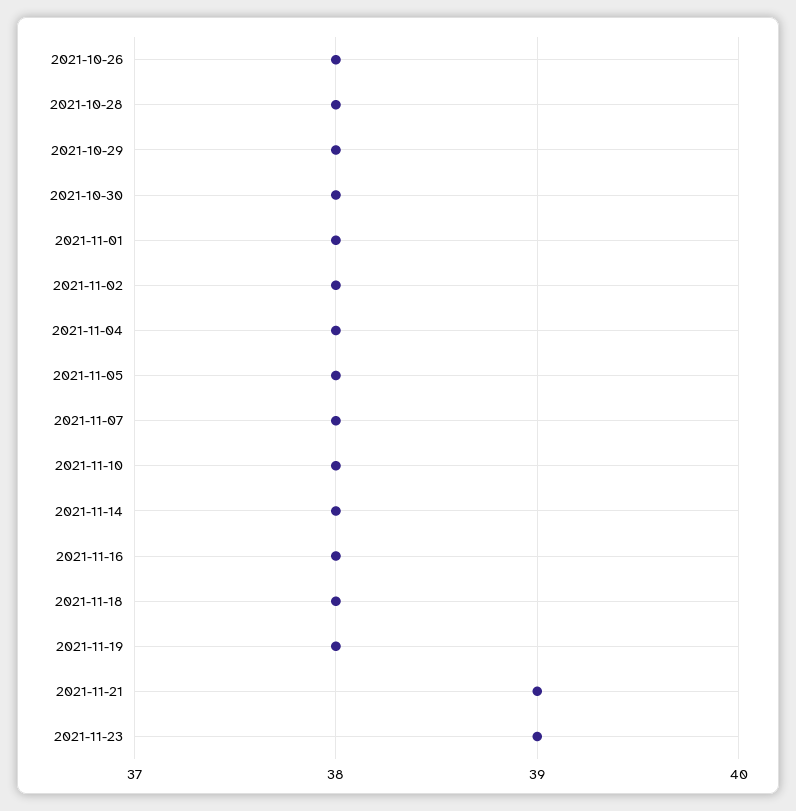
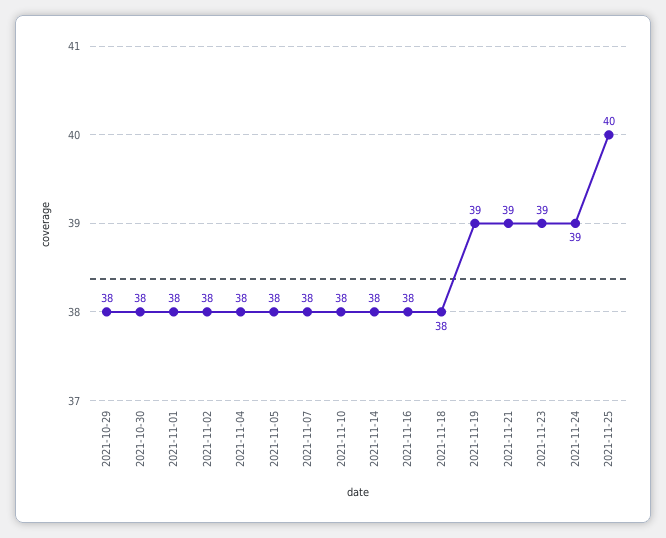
2021-10-26: 38 -> none
2021-10-28: 38 -> none
2021-11-19: 38 -> 39
2021-11-24: none -> 39
2021-11-25: none -> 40

